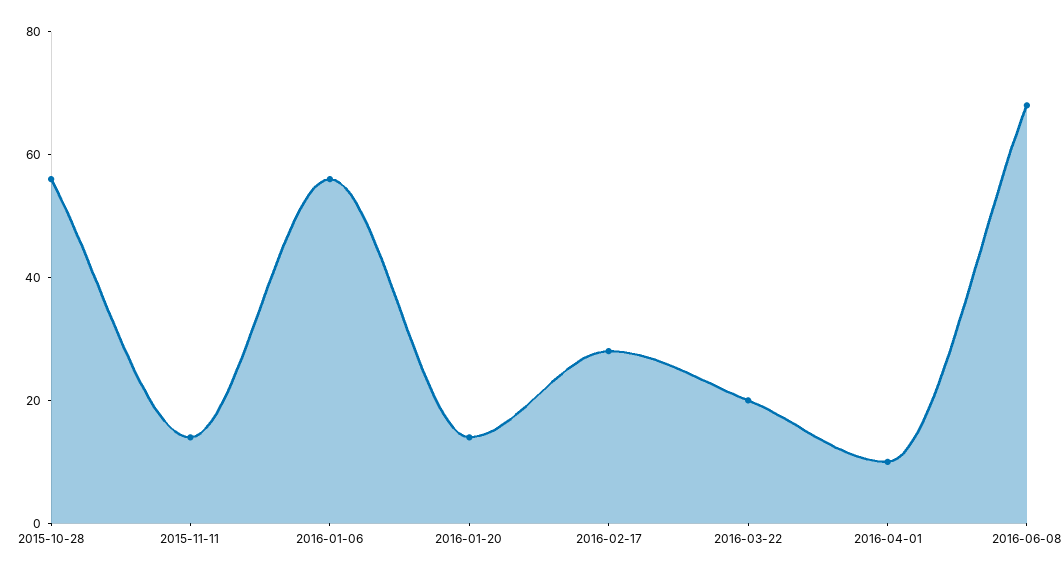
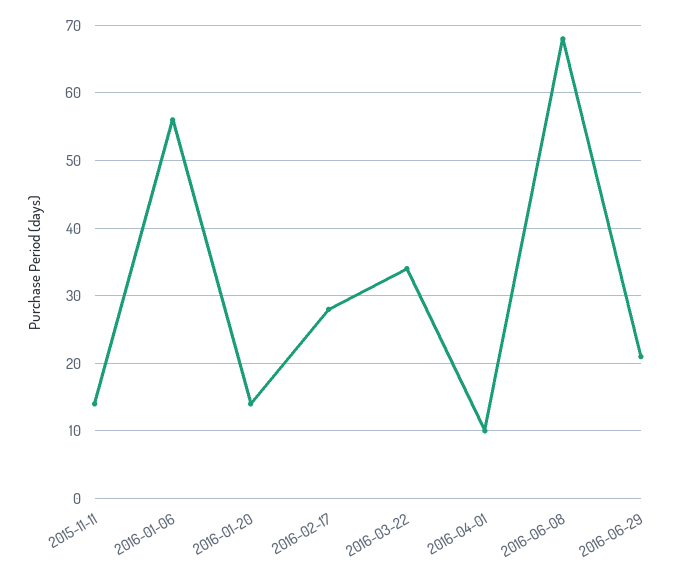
2015-10-28: 55 -> none
2016-03-22: 20 -> 34
2016-06-29: none -> 21

